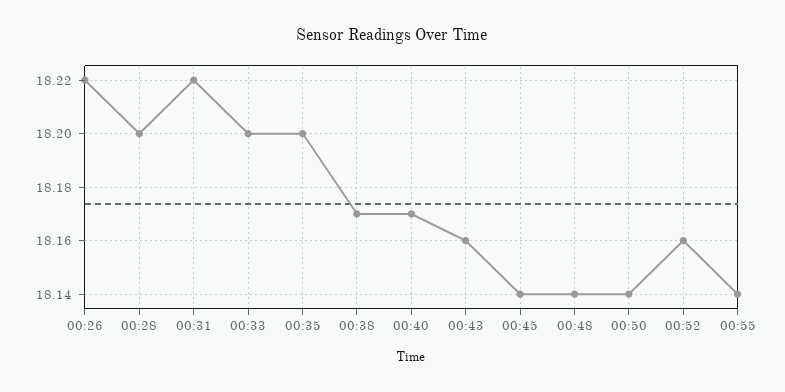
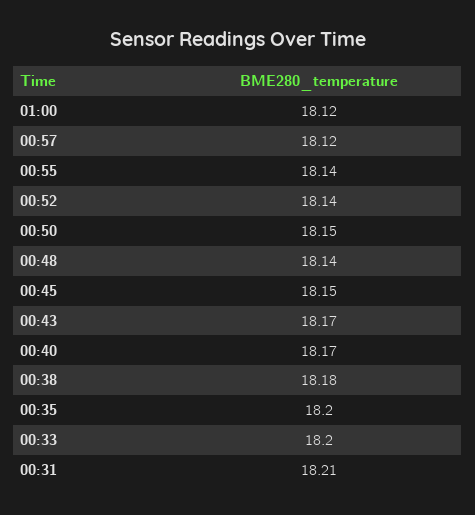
00:26: 18.22 -> none
00:28: 18.2 -> none
00:31: 18.22 -> 18.21
00:38: 18.17 -> 18.18
00:43: 18.16 -> 18.17
00:45: 18.14 -> 18.15
00:50: 18.14 -> 18.15
00:52: 18.16 -> 18.14
01:00: none -> 18.12
00:57: none -> 18.12

